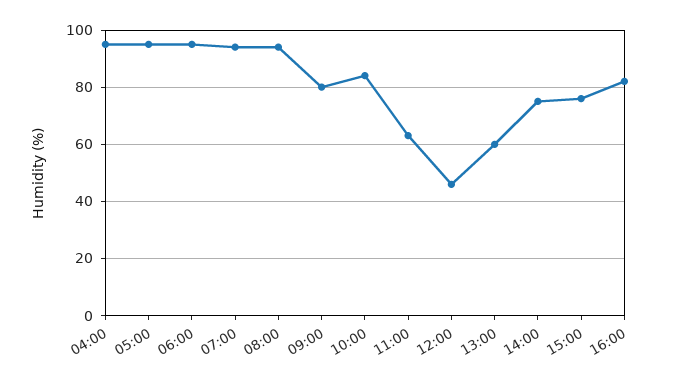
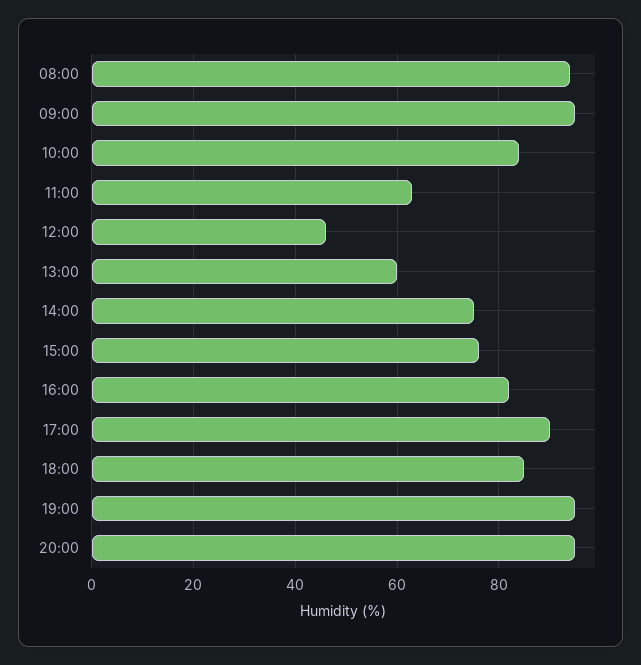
04:00: 95 -> none
05:00: 95 -> none
06:00: 95 -> none
07:00: 95 -> none
09:00: 80 -> 95
17:00: none -> 90
18:00: none -> 85
19:00: none -> 95
20:00: none -> 95

